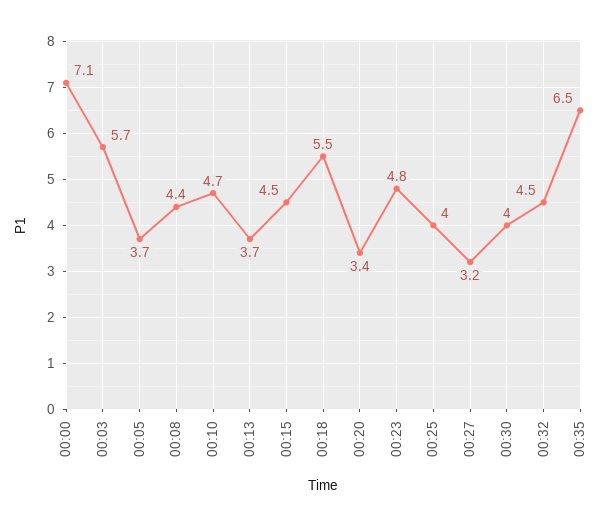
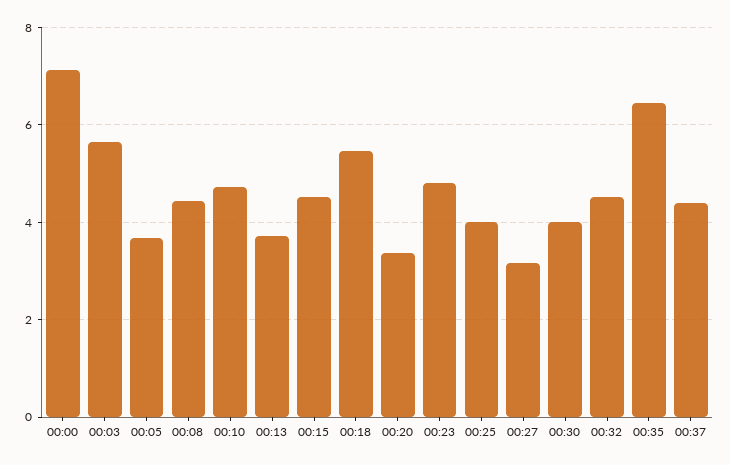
00:37: none -> 4.4

